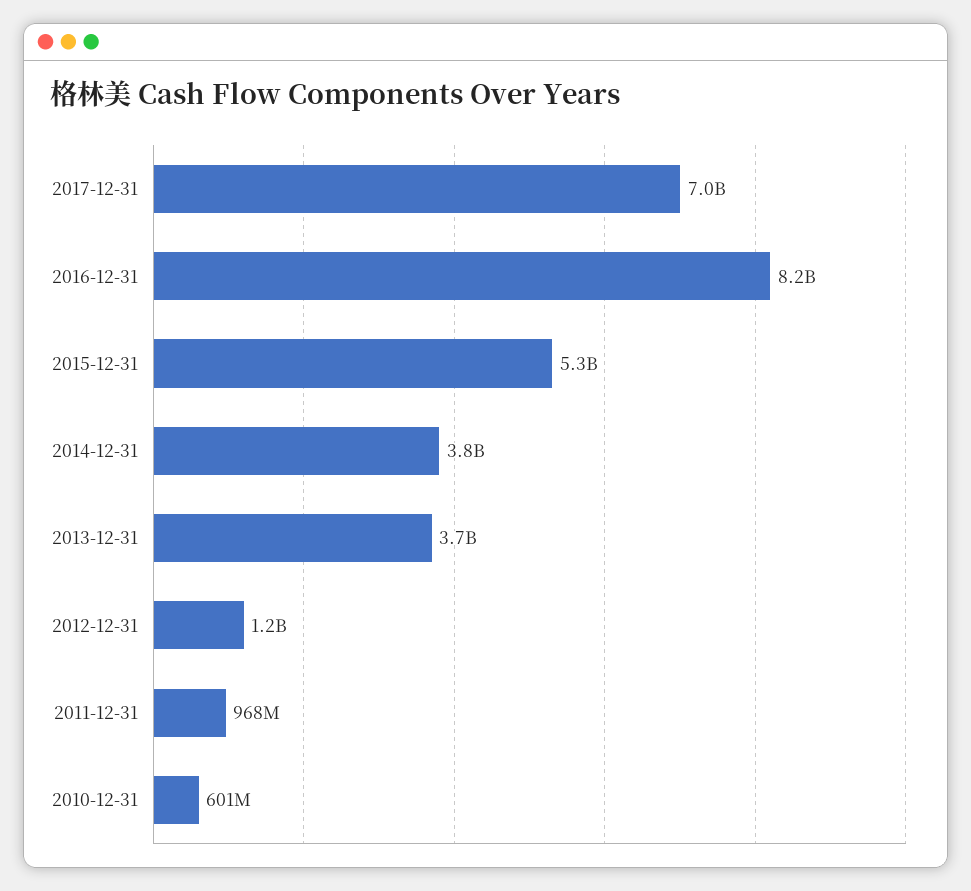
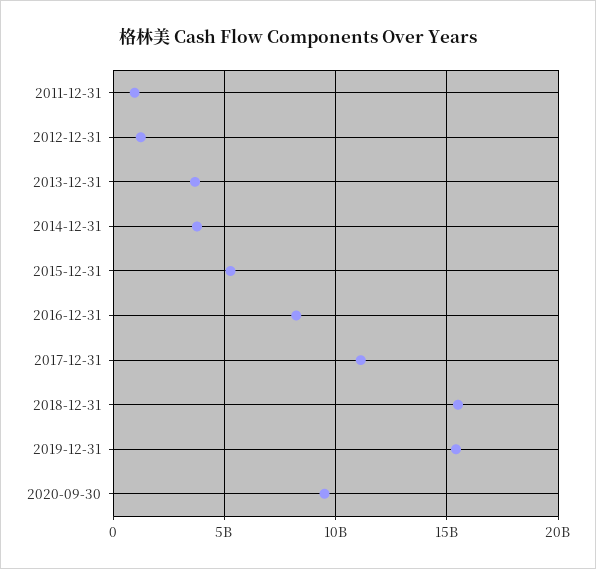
2017-12-31: 7000000000 -> 11000000000
2010-12-31: 601000000 -> none
2018-12-31: none -> 15500000000
2019-12-31: none -> 15500000000
2020-09-30: none -> 9500000000

